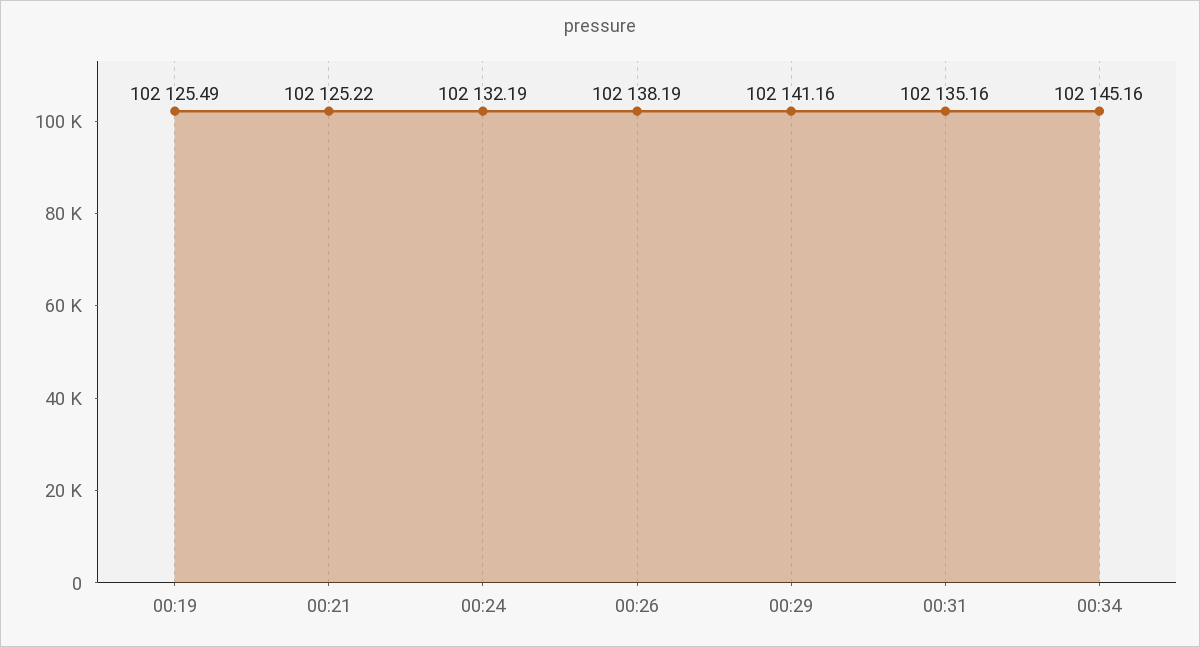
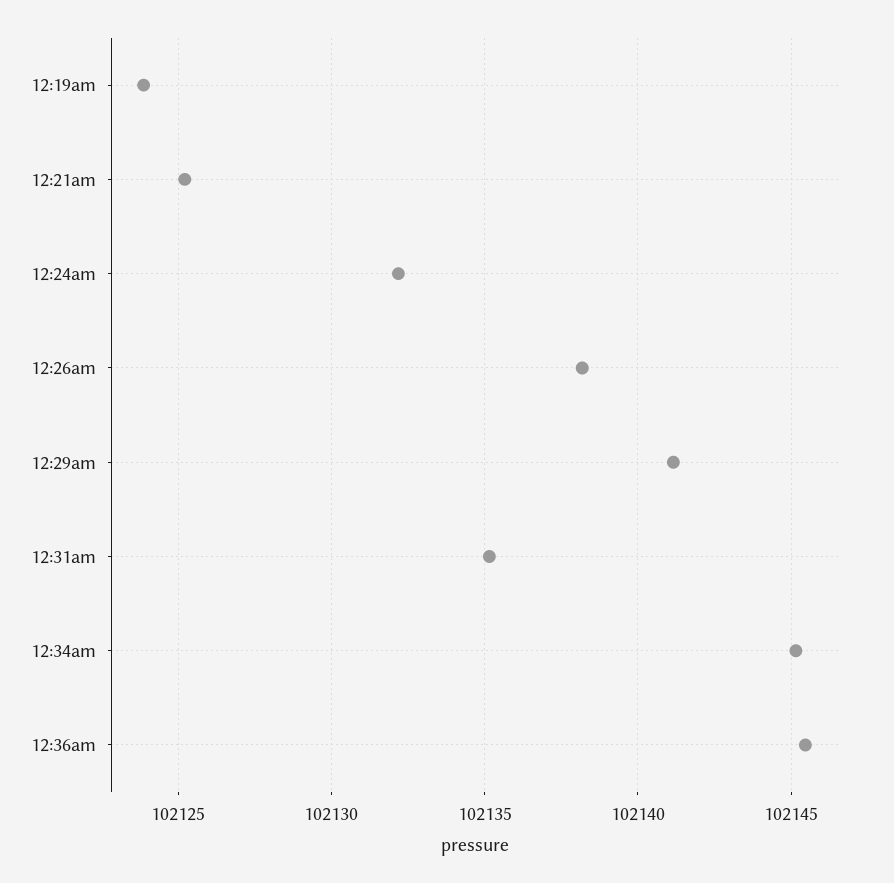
00:19: 102125.49 -> 102124
12:36am: none -> 102145.5

